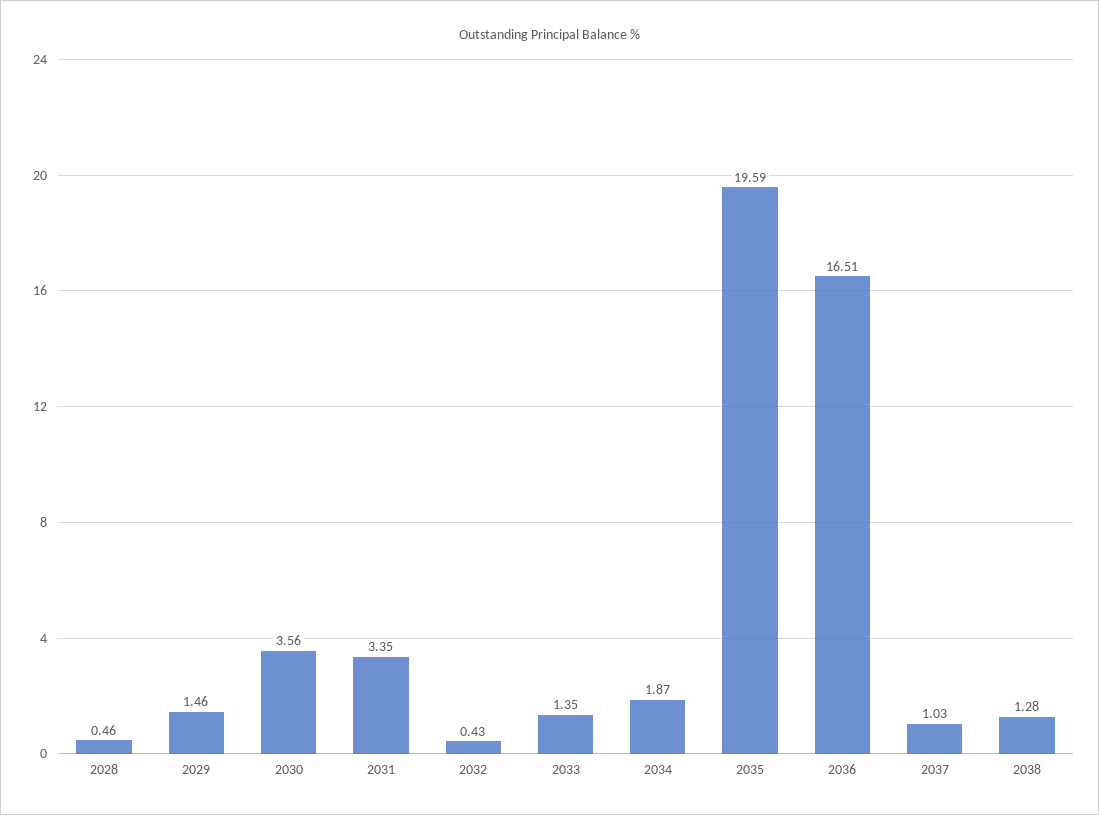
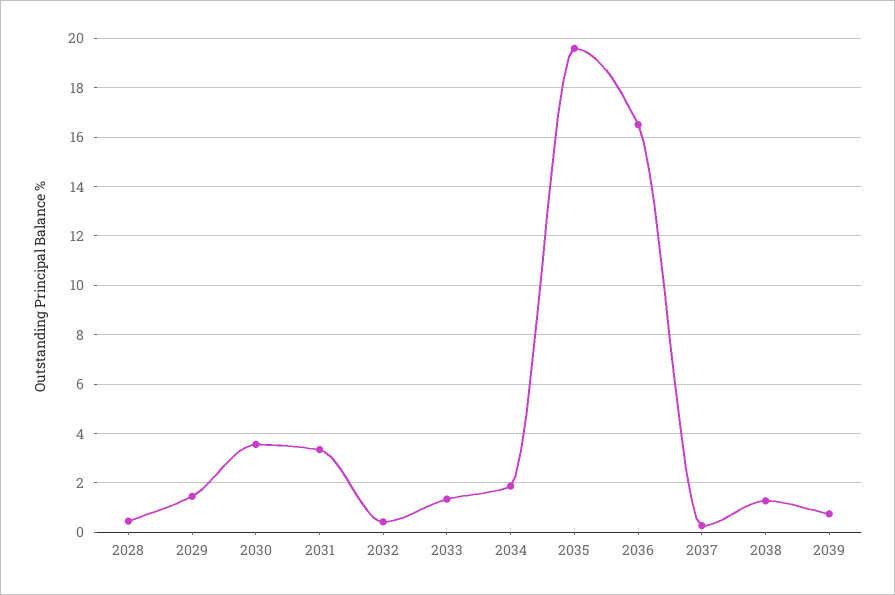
2037: 1.03 -> 0.25
2039: none -> 0.75

